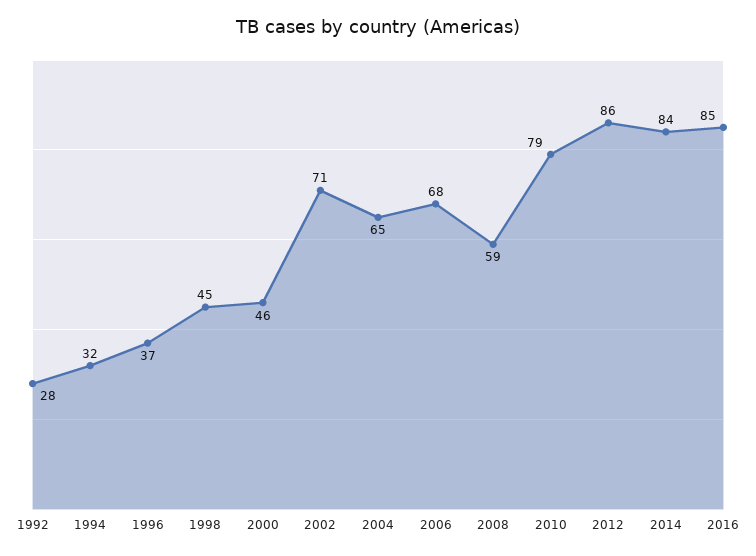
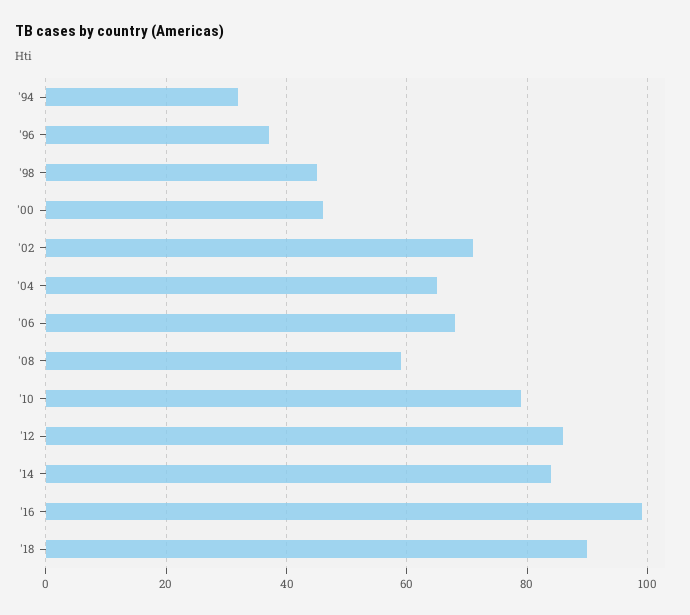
1992: 28 -> none
2016: 85 -> 100
'18: none -> 90

